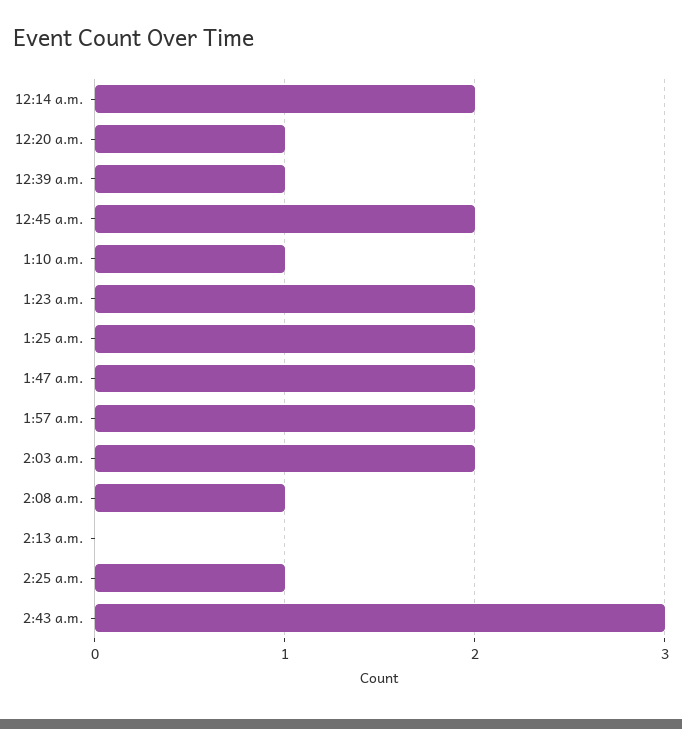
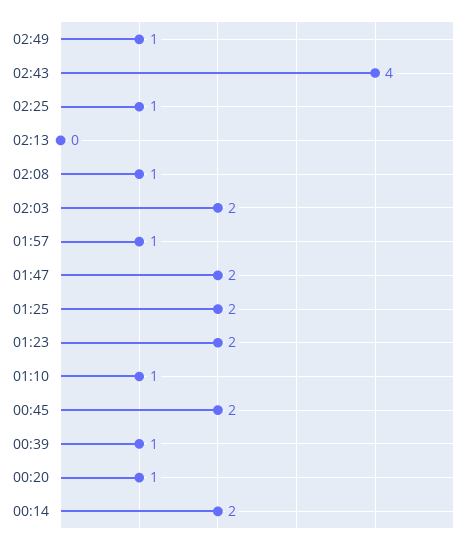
1:57 a.m.: 2 -> 1
2:43 a.m.: 3 -> 4
02:49: none -> 1

